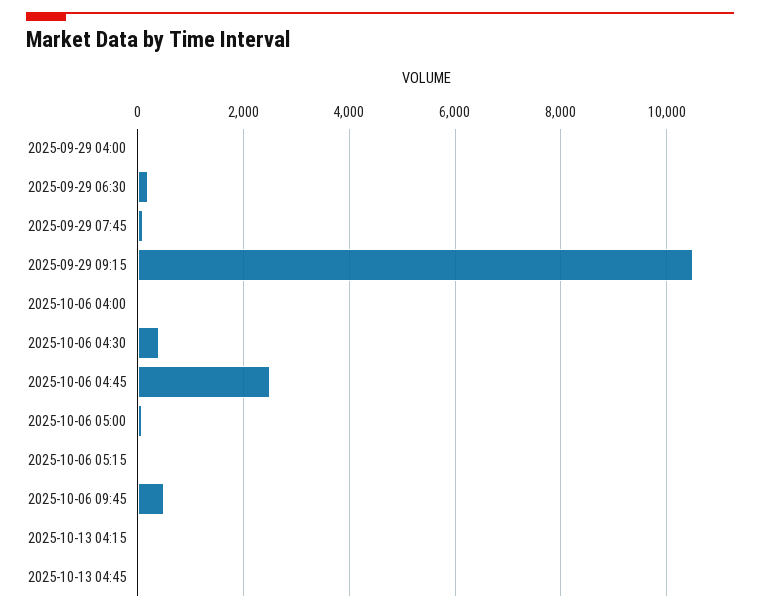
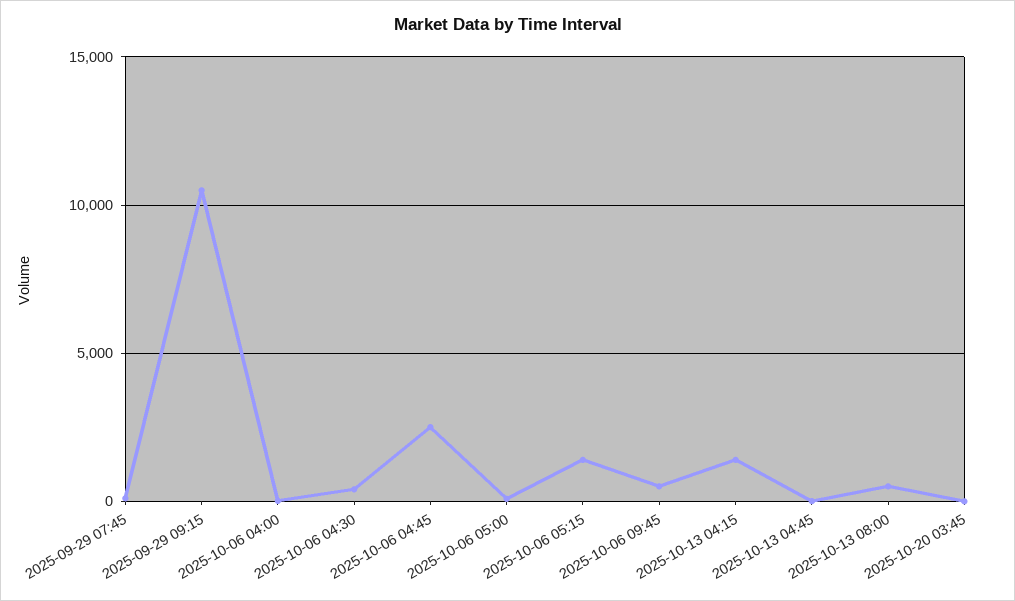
2025-09-29 04:00: 0 -> none
2025-09-29 06:30: 200 -> none
2025-10-06 05:15: 0 -> 1500
2025-10-13 04:15: 0 -> 1500
2025-10-13 08:00: none -> 500
2025-10-20 03:45: none -> 0

